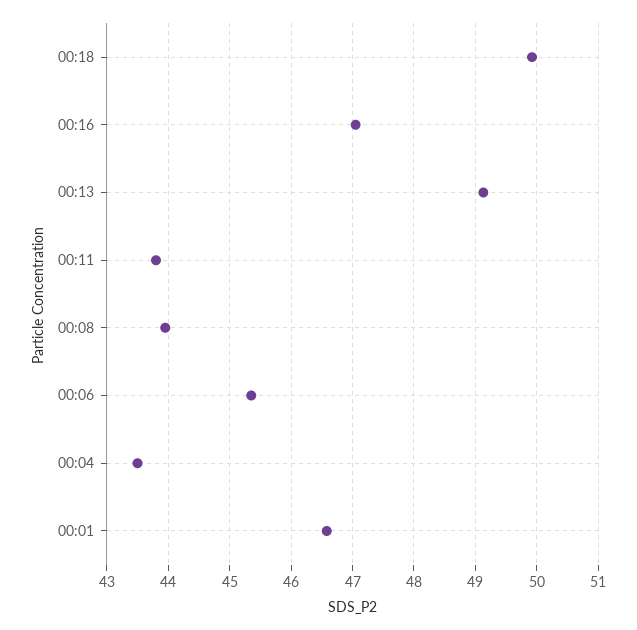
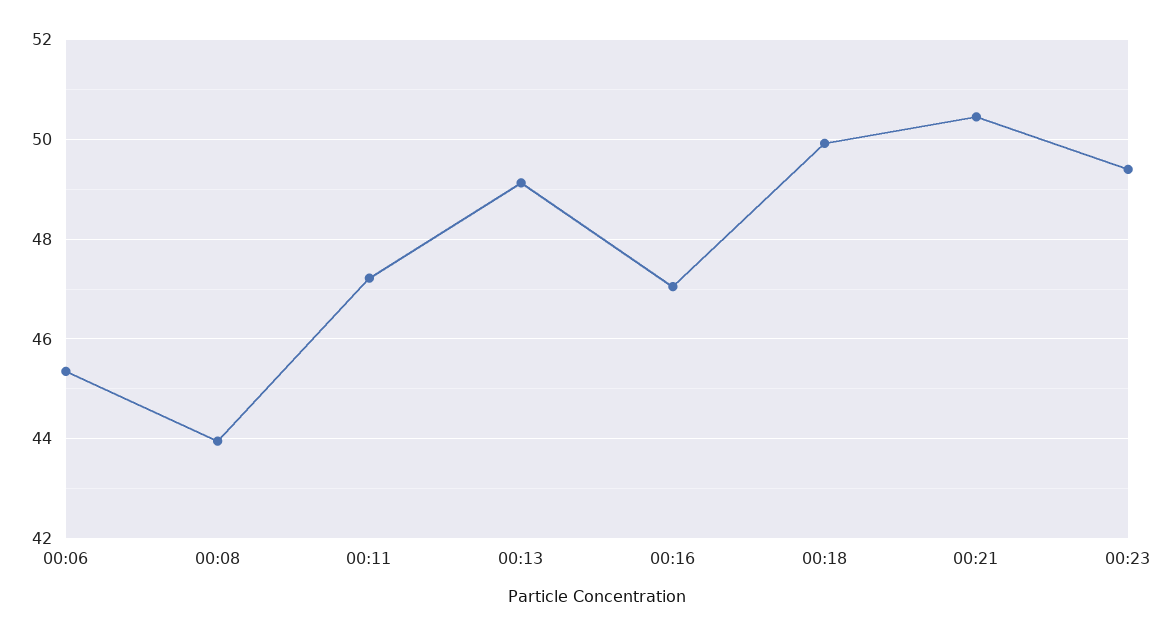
00:11: 43.8 -> 47.2
00:04: 43.5 -> none
00:01: 46.6 -> none
00:21: none -> 50.4
00:23: none -> 49.4

